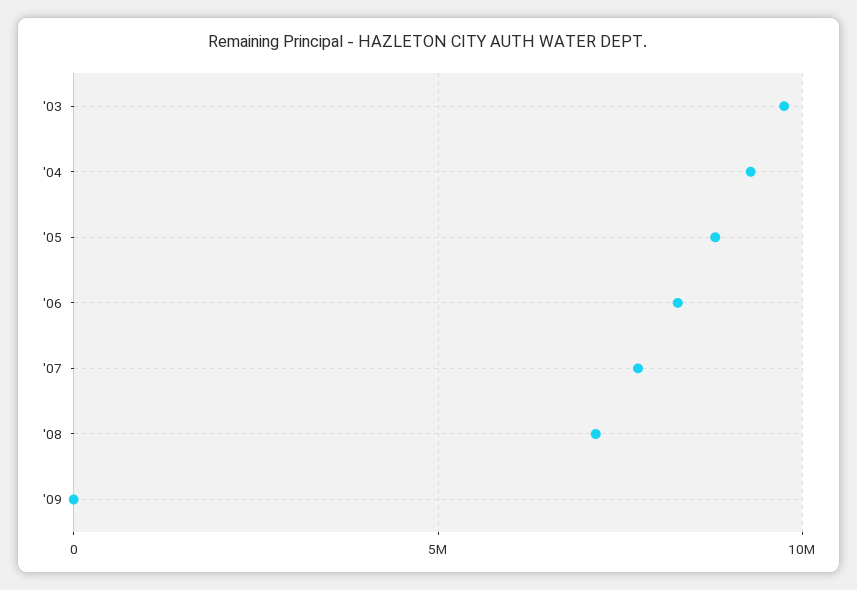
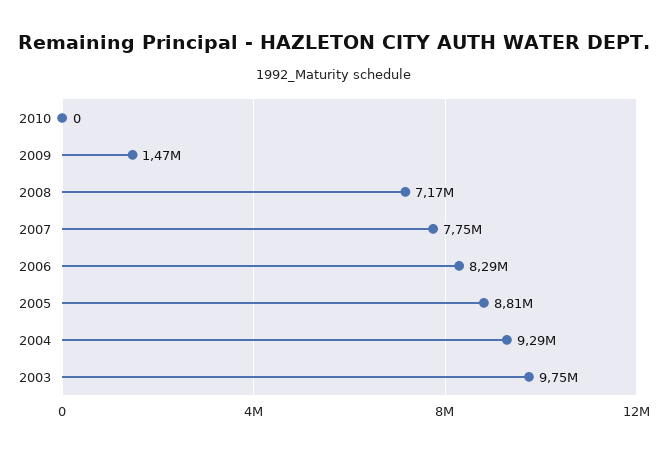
'09: 0 -> 1470000
2010: none -> 0

